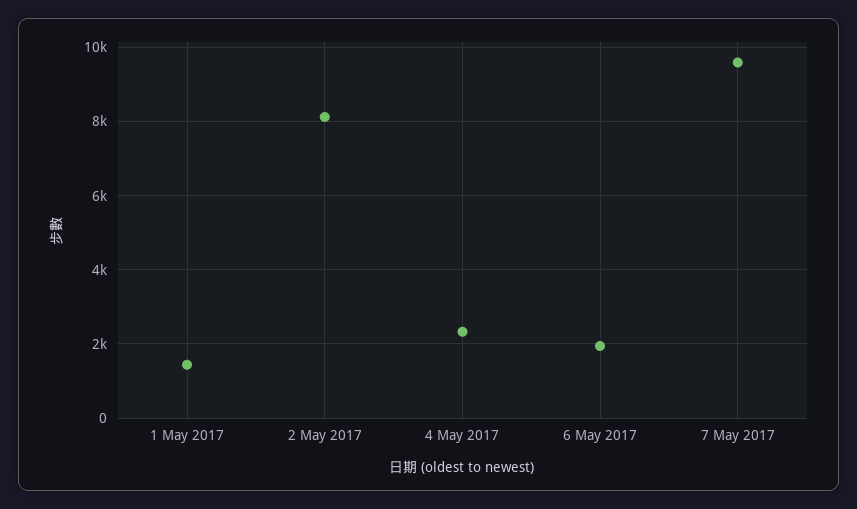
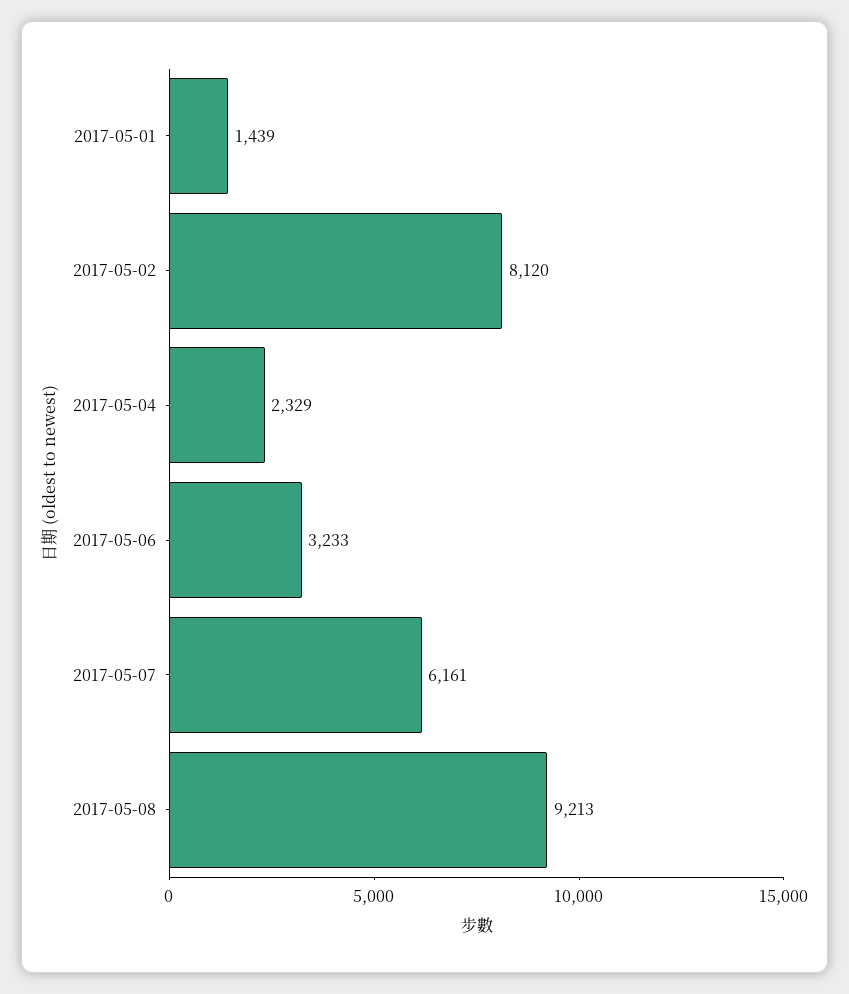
6 May 2017: 2000 -> 3233
7 May 2017: 9600 -> 6161
2017-05-08: none -> 9213

